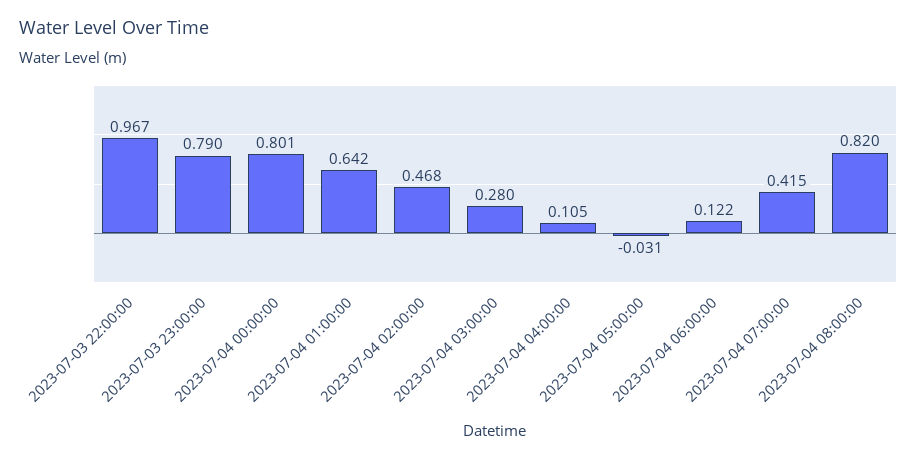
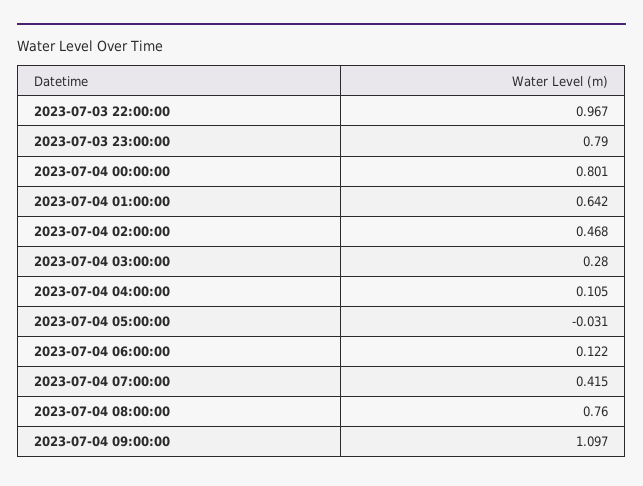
2023-07-04 08:00:00: 0.82 -> 0.76
2023-07-04 09:00:00: none -> 1.097

